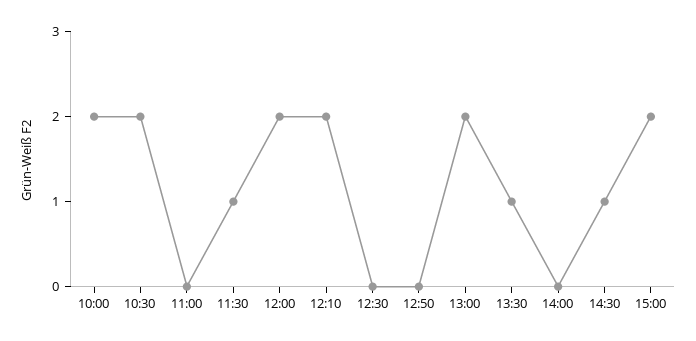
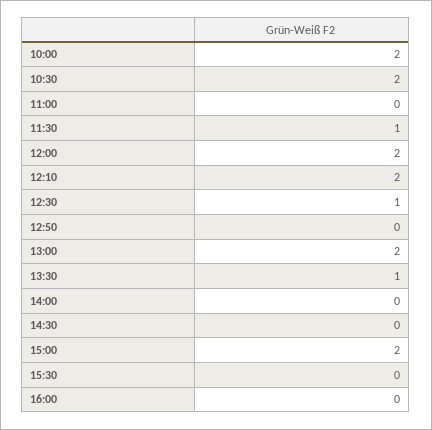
12:30: 0 -> 1
14:30: 1 -> 0
15:30: none -> 0
16:00: none -> 0

